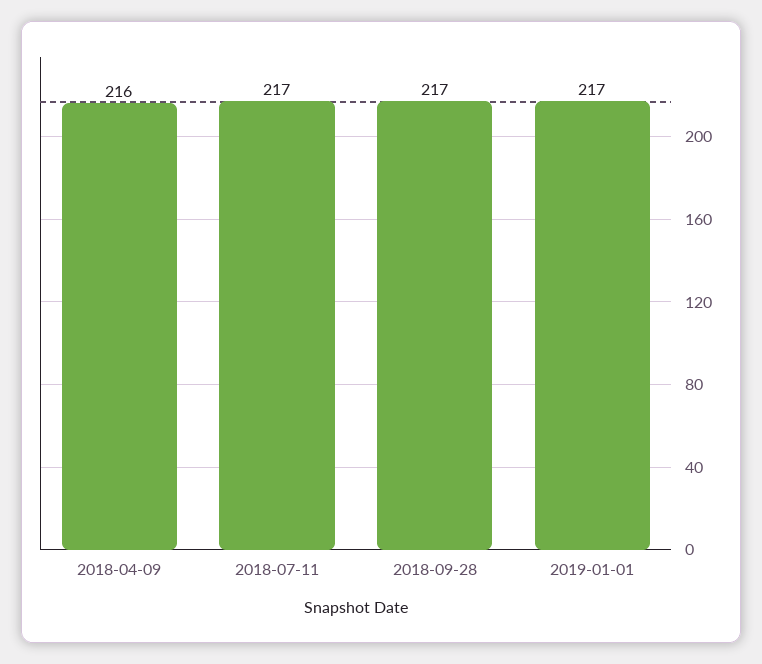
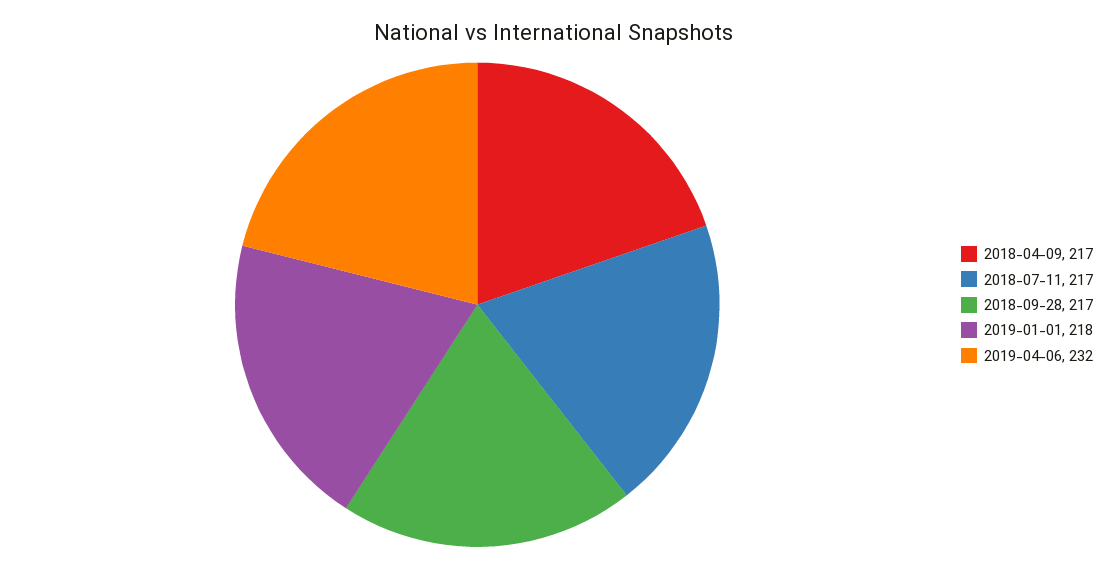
2018-04-09: 216 -> 217
2019-01-01: 217 -> 218
2019-04-06: none -> 232

